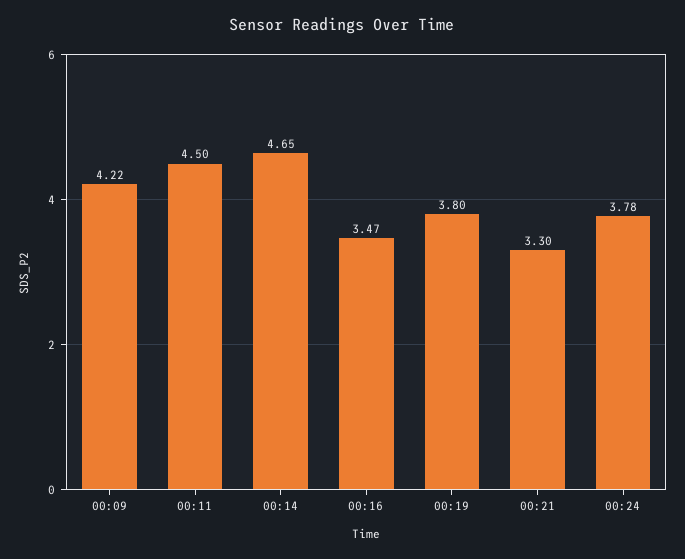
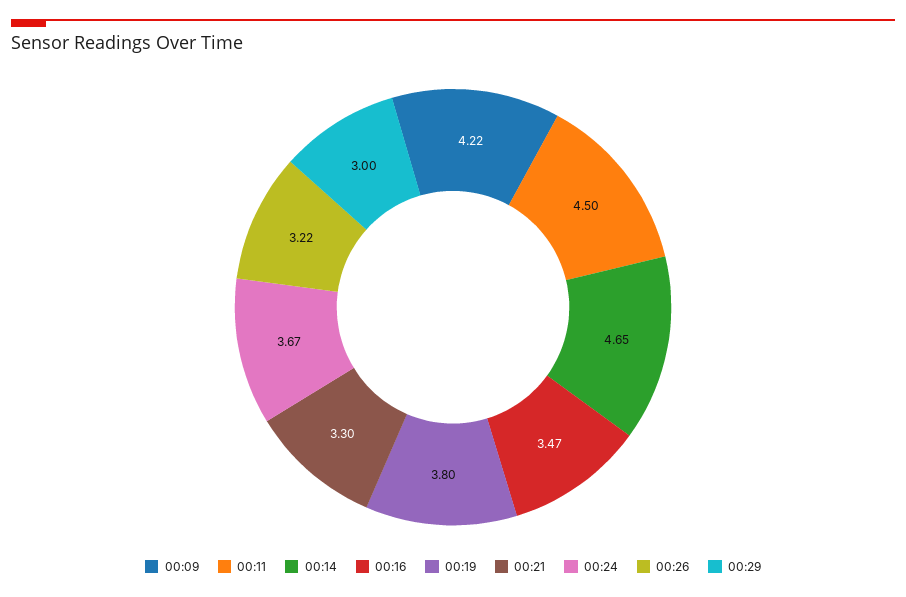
00:24: 3.78 -> 3.67
00:26: none -> 3.22
00:29: none -> 3

